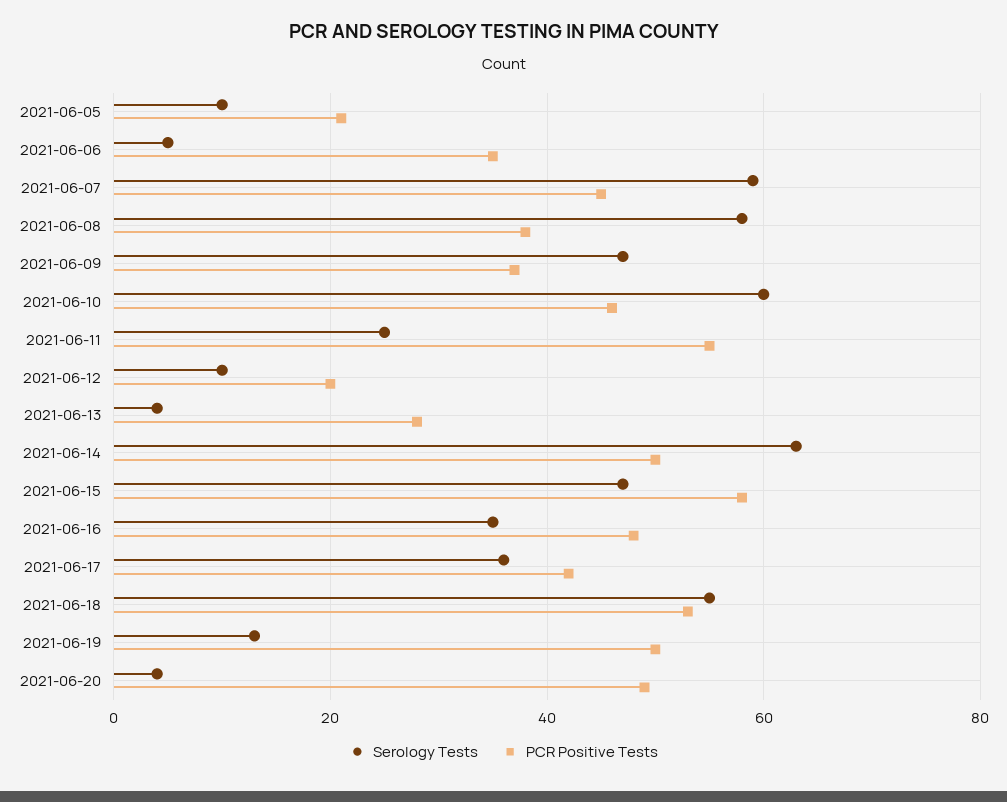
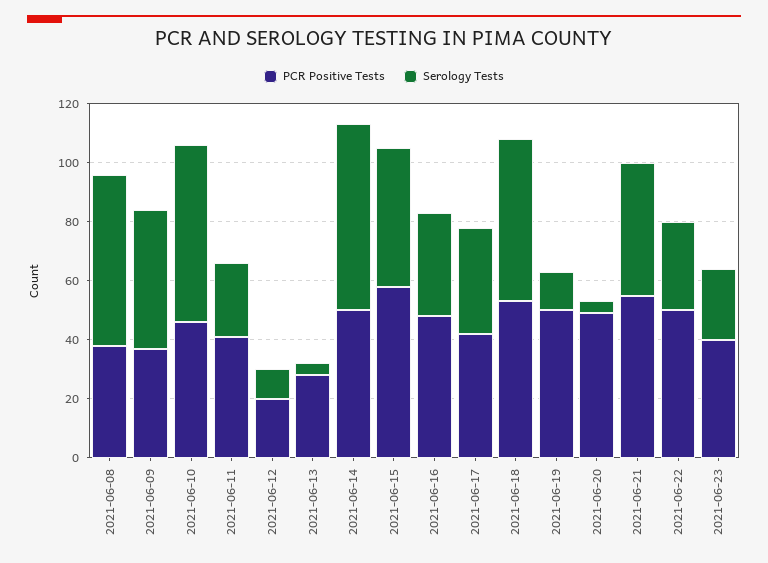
Serology Tests, 2021-06-05: 10 -> none
PCR Positive Tests, 2021-06-05: 20 -> none
Serology Tests, 2021-06-06: 5 -> none
PCR Positive Tests, 2021-06-06: 35 -> none
Serology Tests, 2021-06-07: 60 -> none
PCR Positive Tests, 2021-06-07: 45 -> none
PCR Positive Tests, 2021-06-11: 55 -> 40
PCR Positive Tests, 2021-06-21: none -> 55
Serology Tests, 2021-06-21: none -> 45
PCR Positive Tests, 2021-06-22: none -> 50
Serology Tests, 2021-06-22: none -> 30
PCR Positive Tests, 2021-06-23: none -> 40
Serology Tests, 2021-06-23: none -> 25

